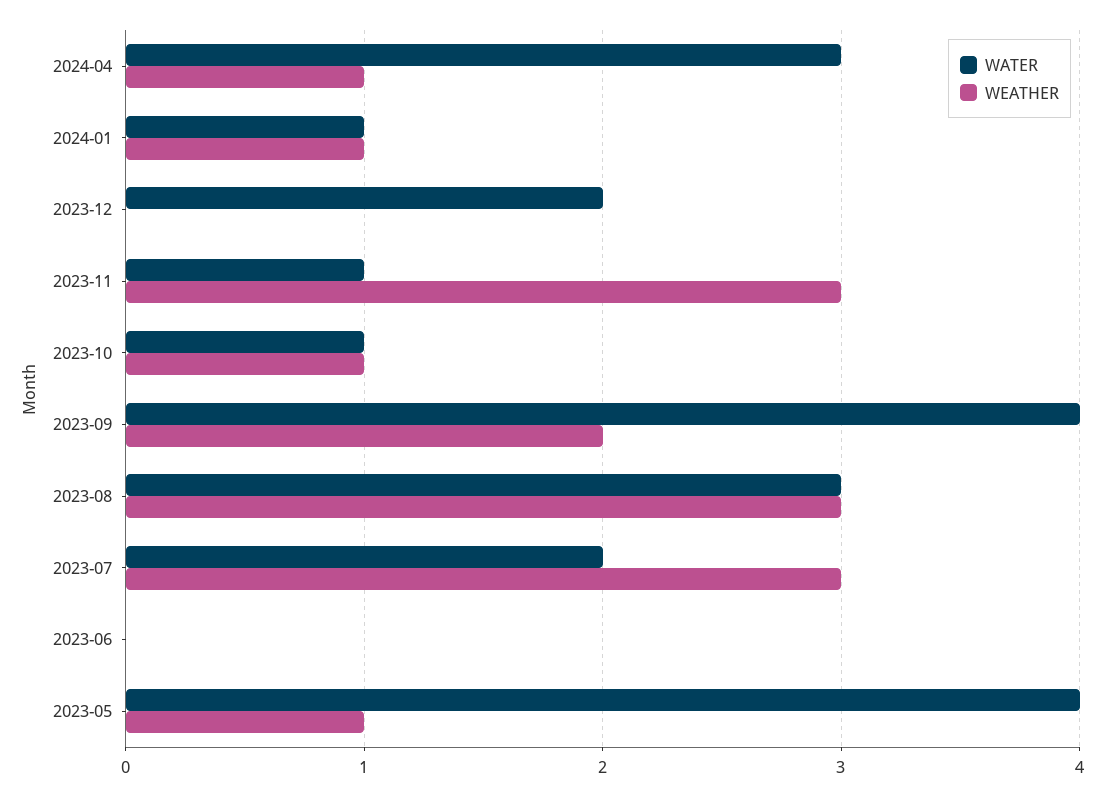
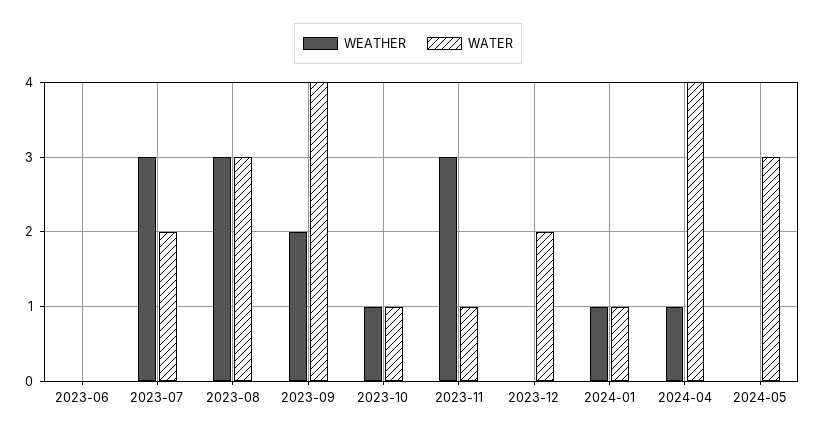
WATER, 2024-04: 3 -> 4
WATER, 2023-05: 4 -> none
WEATHER, 2023-05: 1 -> none
WEATHER, 2024-05: none -> 0
WATER, 2024-05: none -> 3

